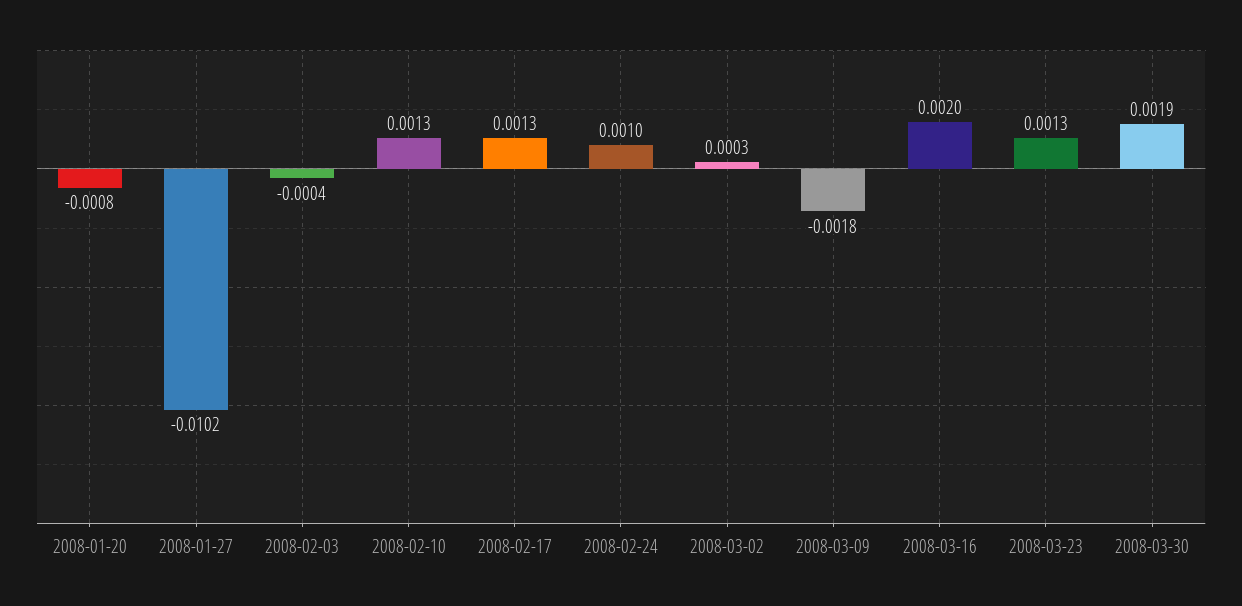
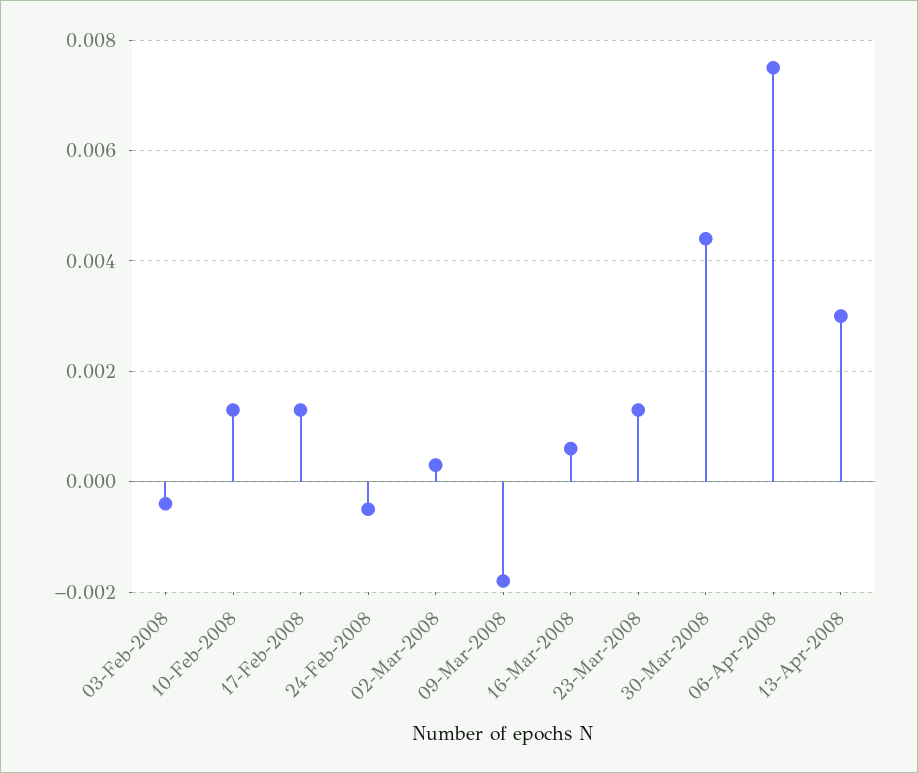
2008-01-20: -0.0008 -> none
2008-01-27: -0.0102 -> none
2008-02-24: 0.001 -> -0.0005
2008-03-16: 0.002 -> 0.0005
2008-03-30: 0.0019 -> 0.0045
06-Apr-2008: none -> 0.0075
13-Apr-2008: none -> 0.003

